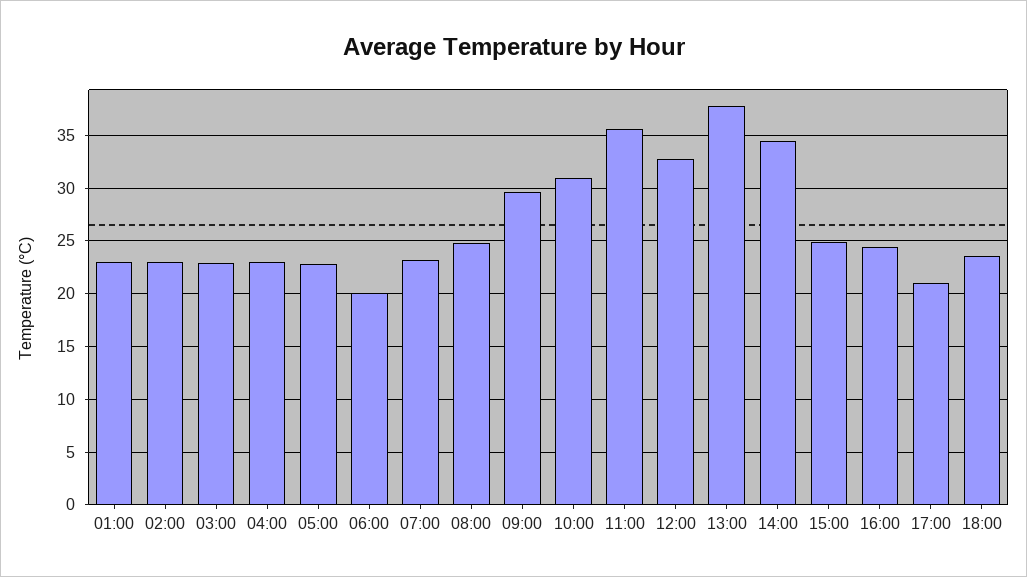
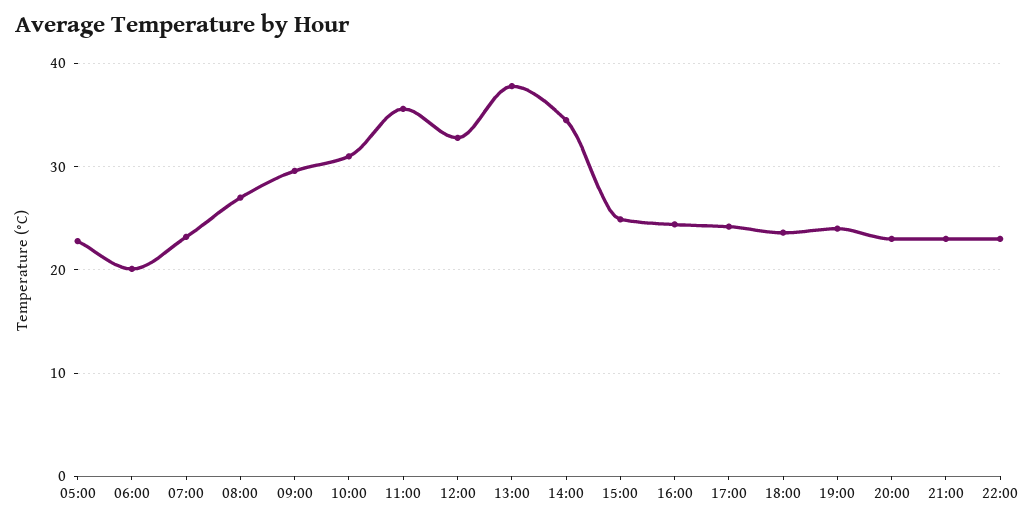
01:00: 23 -> none
02:00: 23 -> none
03:00: 23 -> none
04:00: 23 -> none
08:00: 25 -> 27
17:00: 21 -> 24
19:00: none -> 24
20:00: none -> 23
21:00: none -> 23
22:00: none -> 23

